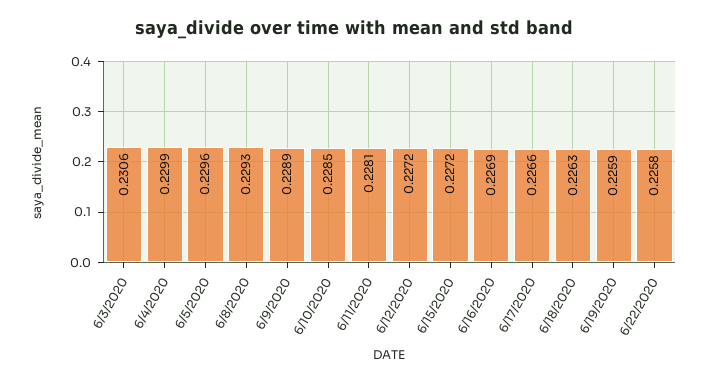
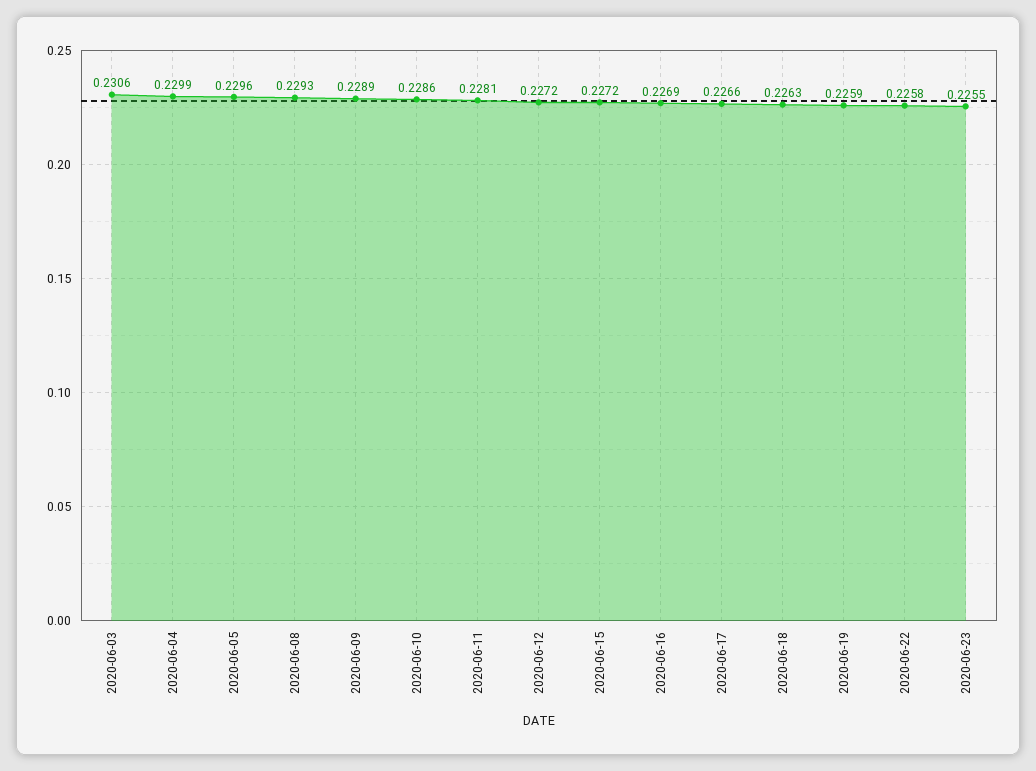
6/10/2020: 0.2285 -> 0.2286
2020-06-23: none -> 0.2255

